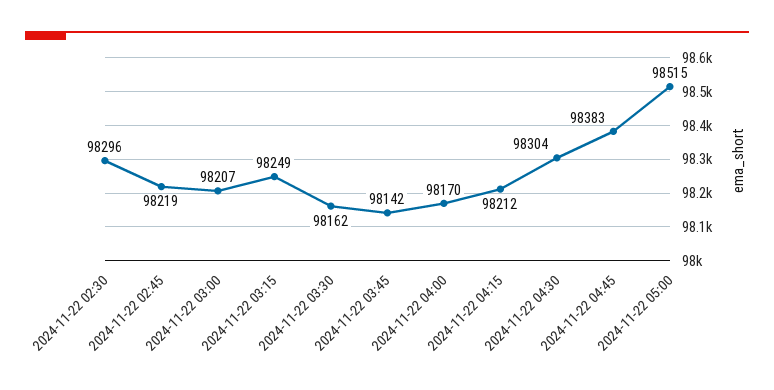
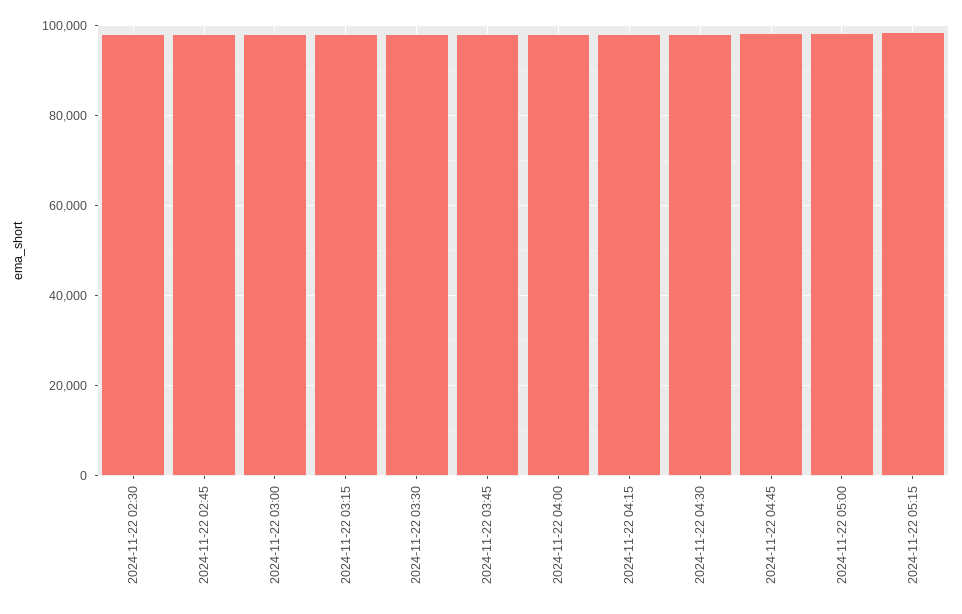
2024-11-22 05:15: none -> 98000

